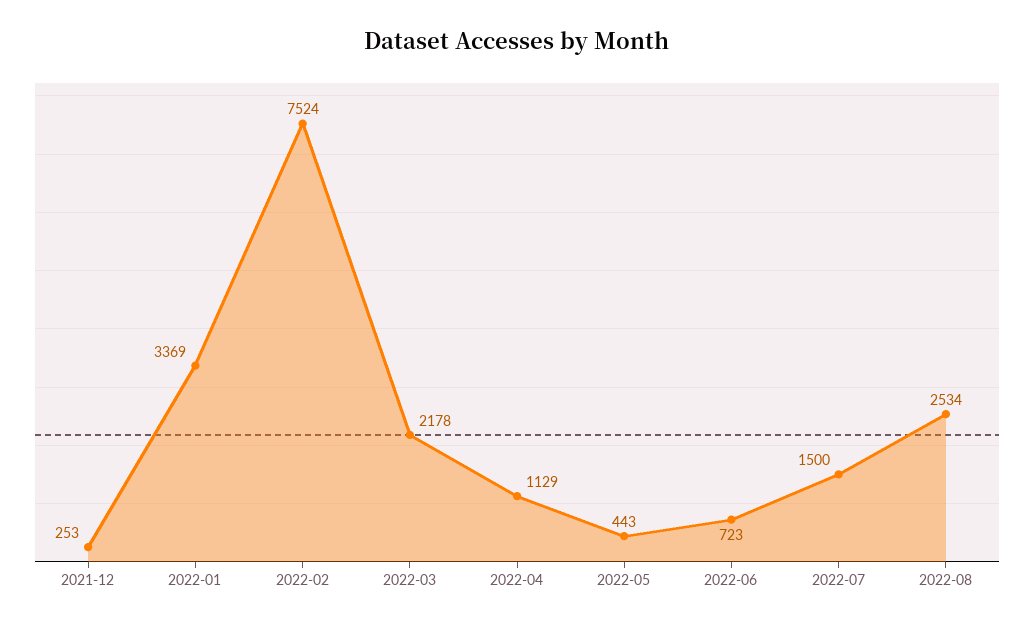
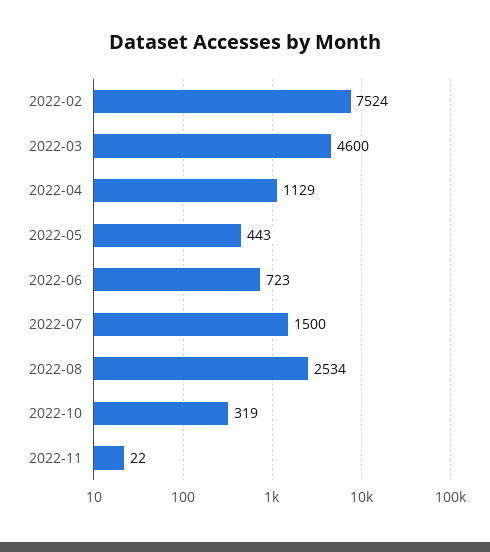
2021-12: 253 -> none
2022-01: 3369 -> none
2022-03: 2178 -> 4600
2022-10: none -> 319
2022-11: none -> 22

